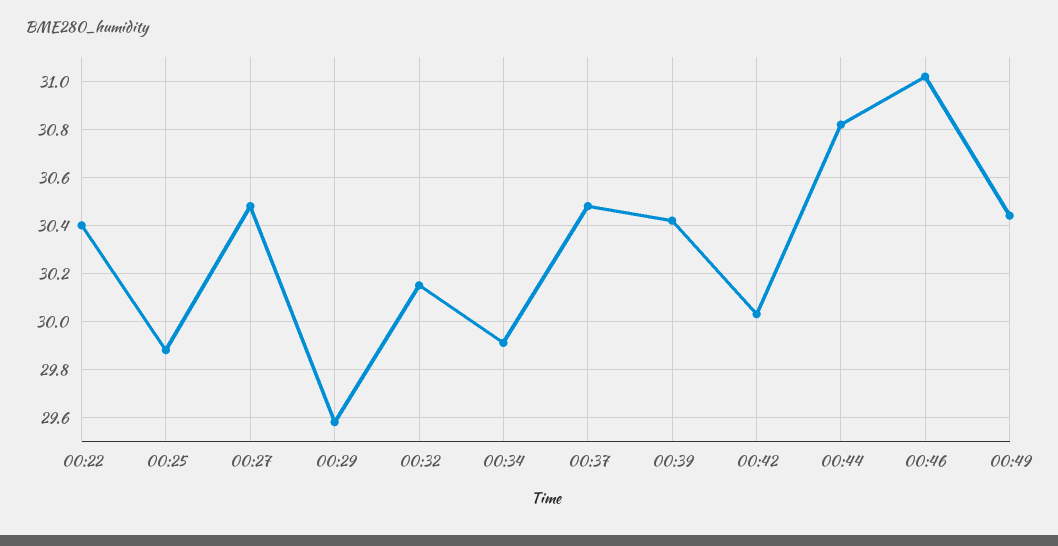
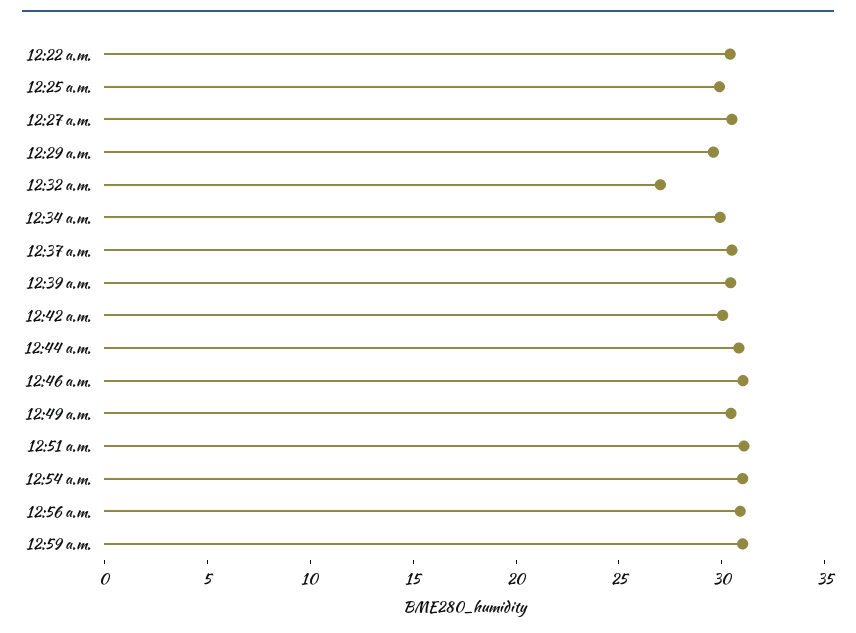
00:32: 30.15 -> 27
12:51 a.m.: none -> 31
12:54 a.m.: none -> 31
12:56 a.m.: none -> 31
12:59 a.m.: none -> 31

